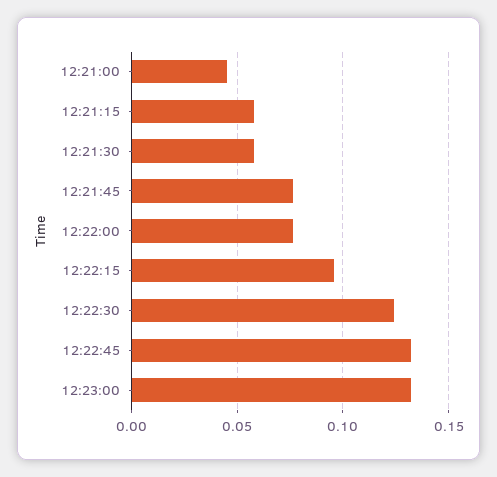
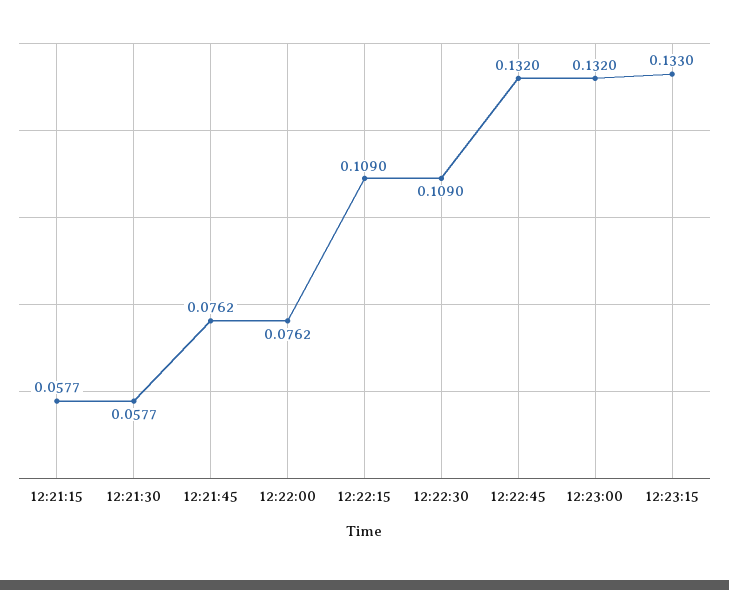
12:21:00: 0.045 -> none
12:22:15: 0.095 -> 0.109
12:22:30: 0.125 -> 0.109
12:23:15: none -> 0.133

